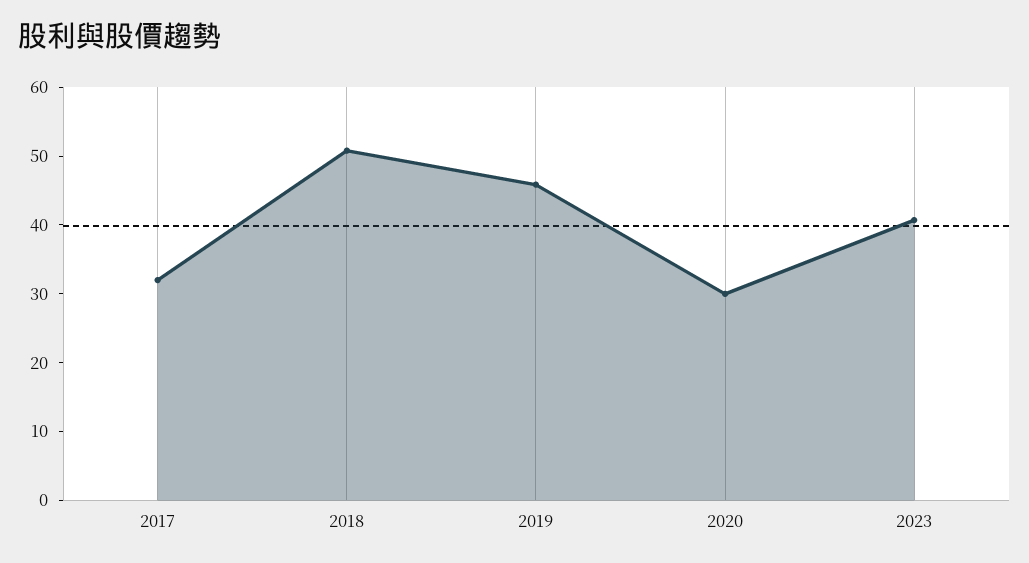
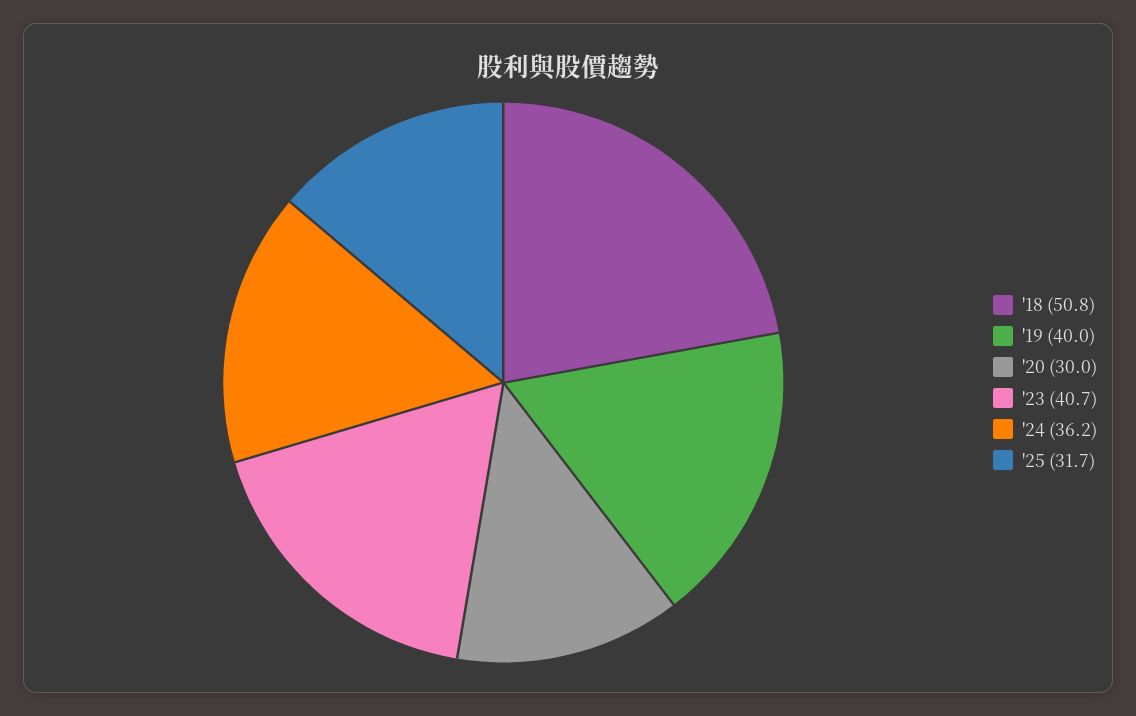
2017: 32 -> none
2019: 46 -> 40
'24: none -> 36.2
'25: none -> 31.7

